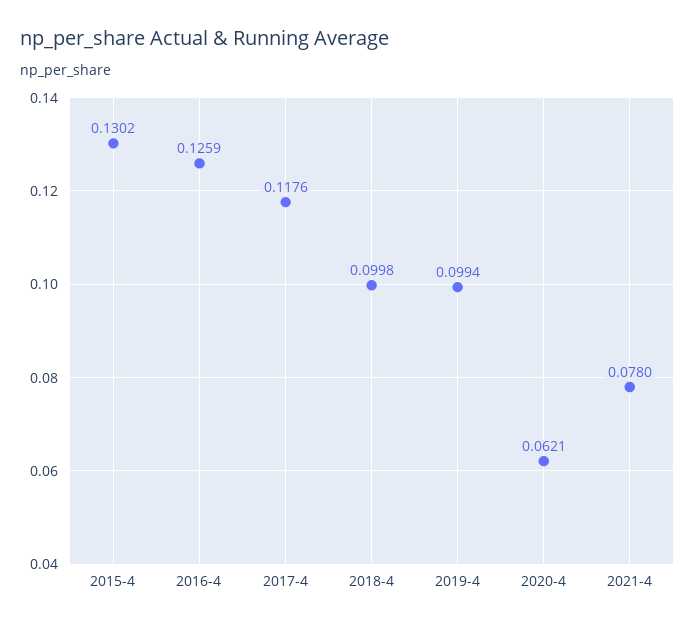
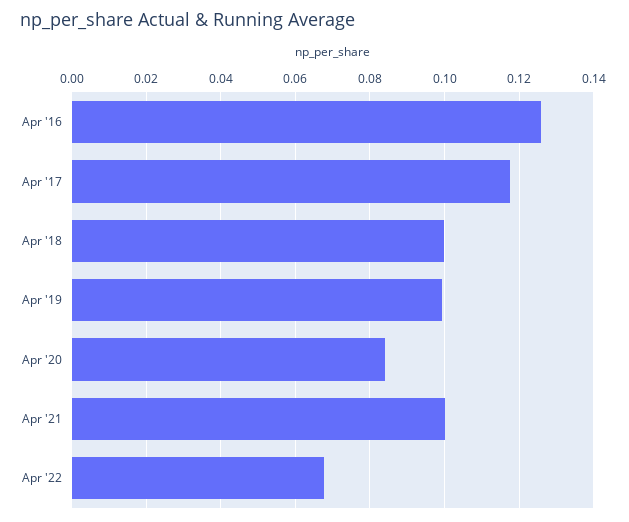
2015-4: 0.1302 -> none
2020-4: 0.0621 -> 0.084
2021-4: 0.078 -> 0.1
Apr '22: none -> 0.068

